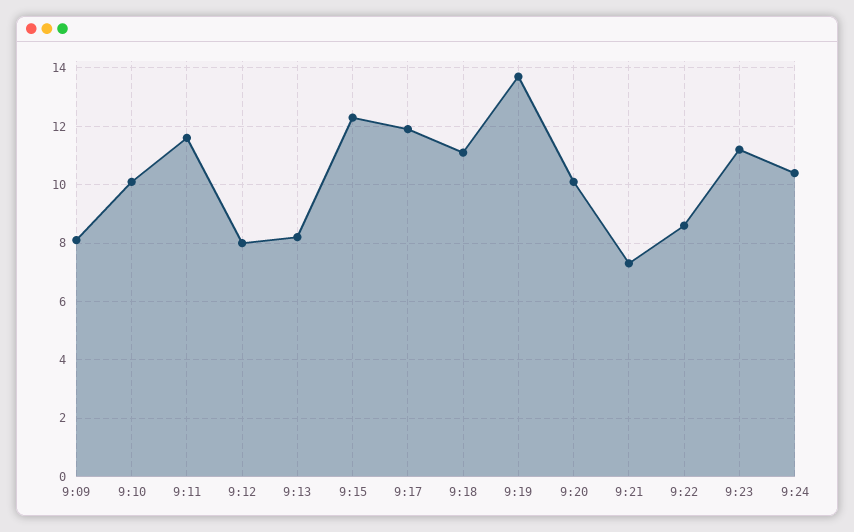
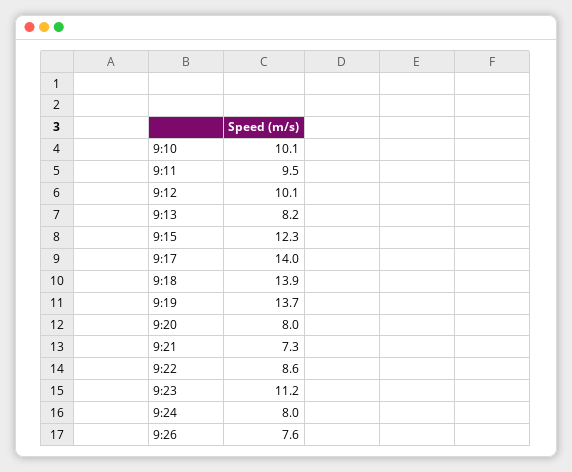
9:09: 8 -> none
9:11: 11.5 -> 9.5
9:12: 8 -> 10.1
9:17: 12 -> 14
9:18: 11 -> 13.9
9:20: 10 -> 8
9:24: 10.5 -> 8
9:26: none -> 7.6

